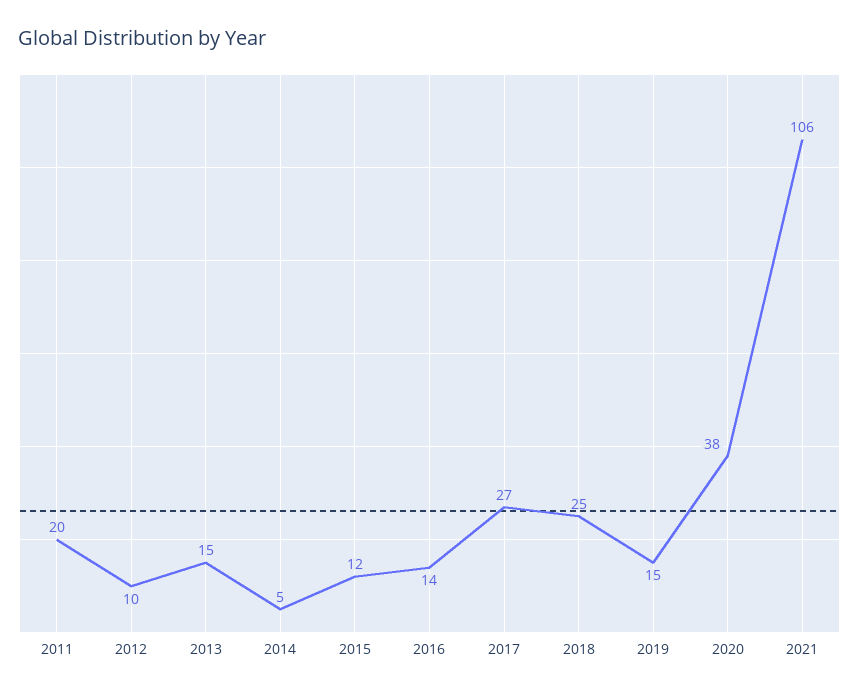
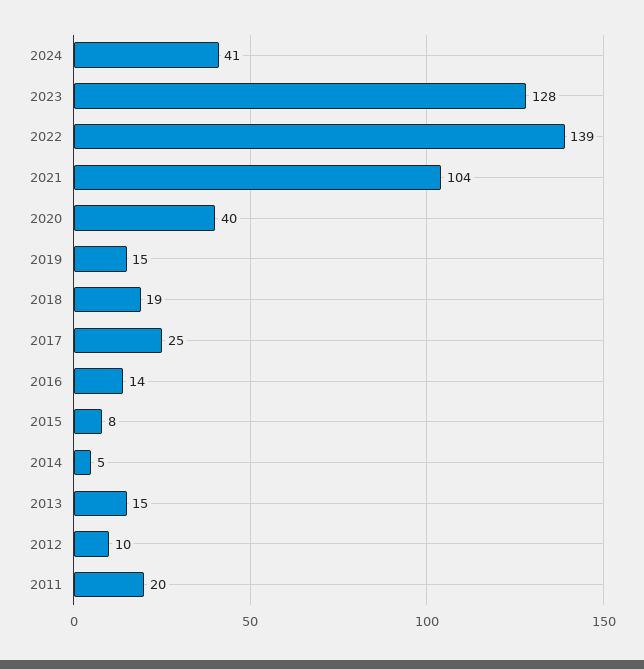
2015: 12 -> 8
2017: 27 -> 25
2018: 25 -> 19
2020: 38 -> 40
2021: 106 -> 104
2024: none -> 41
2023: none -> 128
2022: none -> 139

